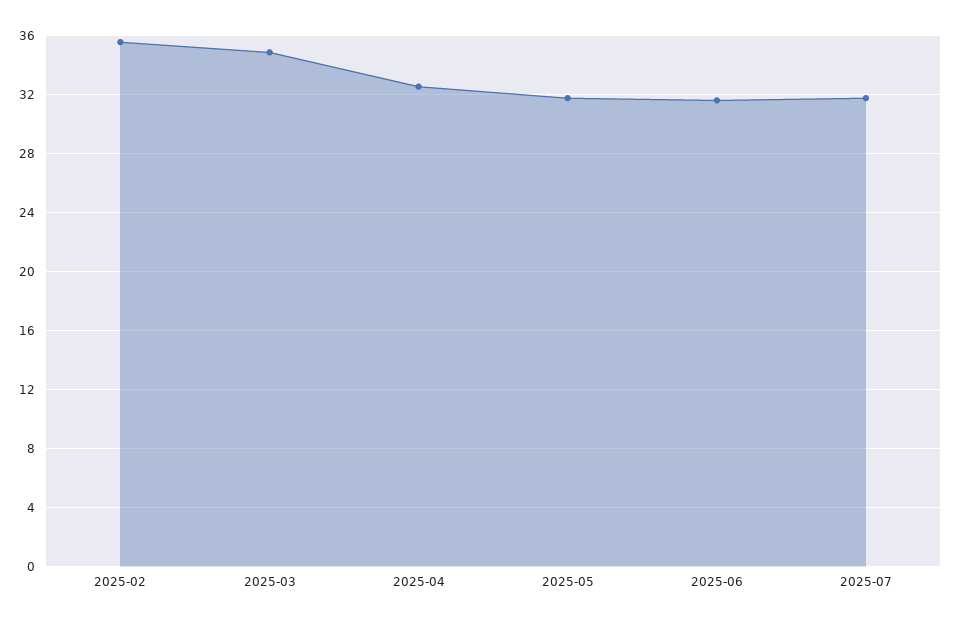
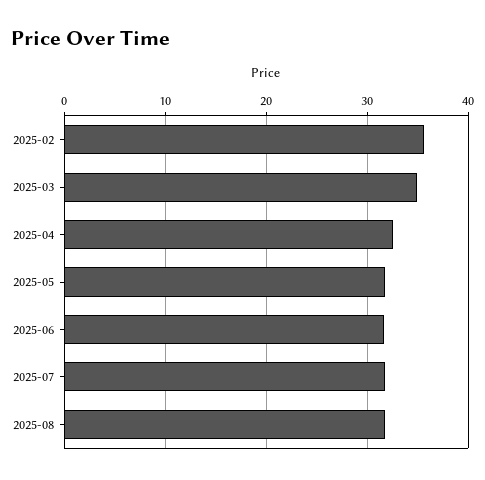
2025-08: none -> 32

